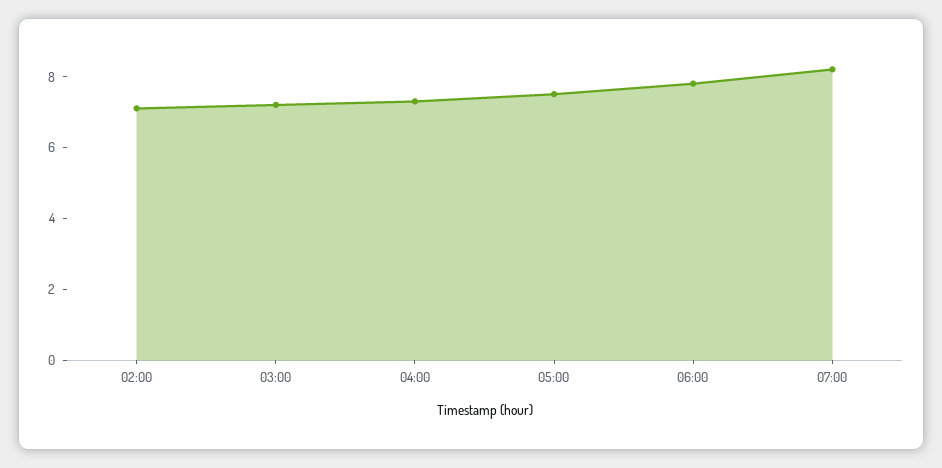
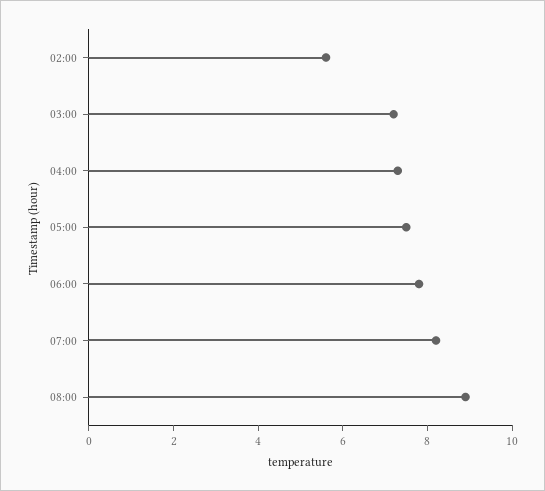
02:00: 7 -> 5.5
08:00: none -> 9

